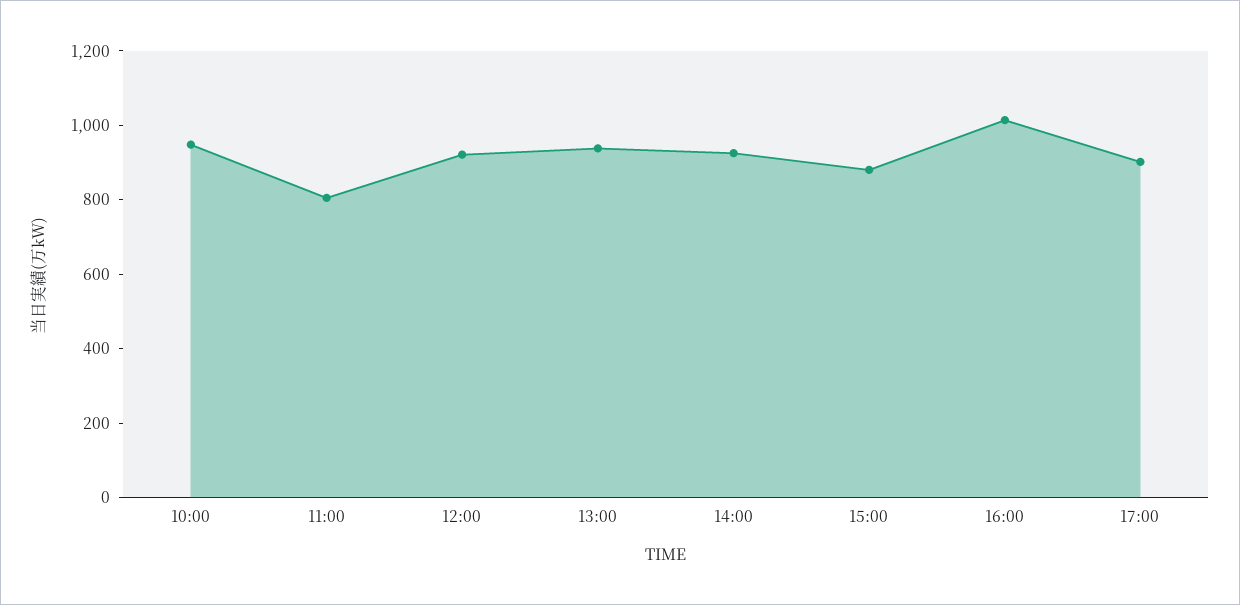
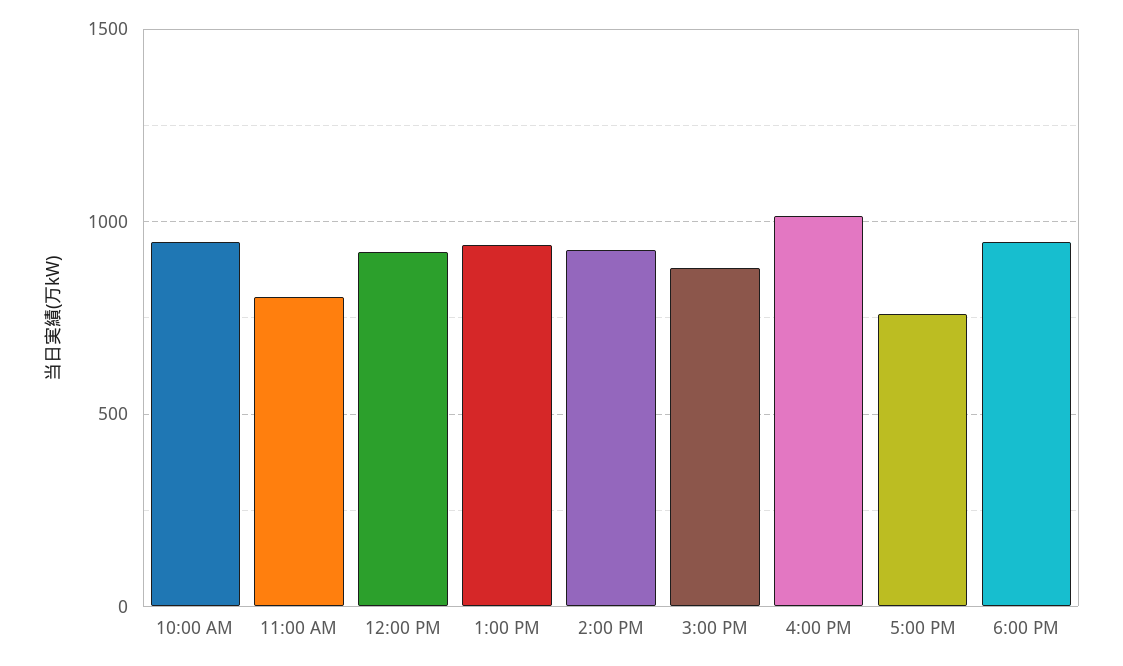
17:00: 900 -> 750
6:00 PM: none -> 950

